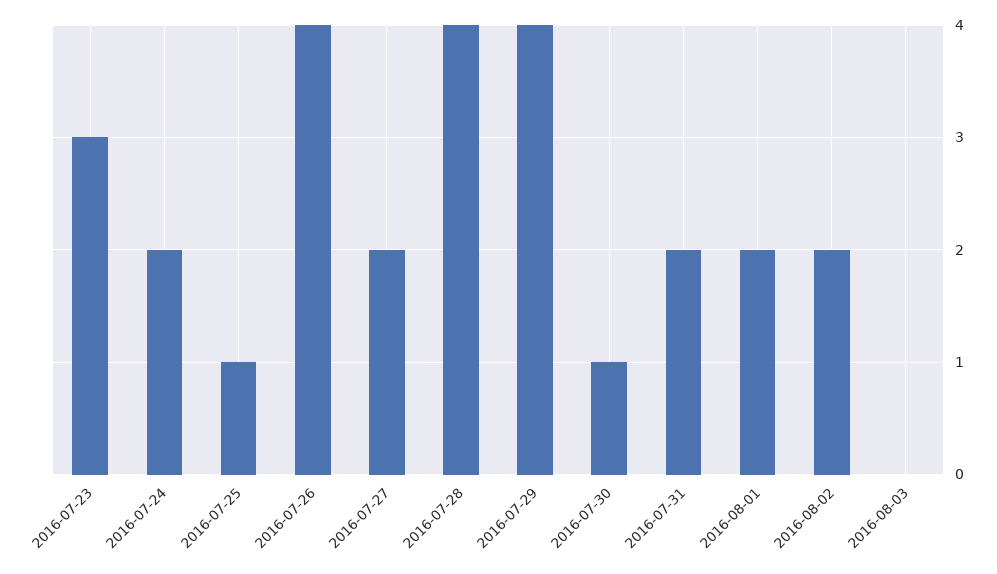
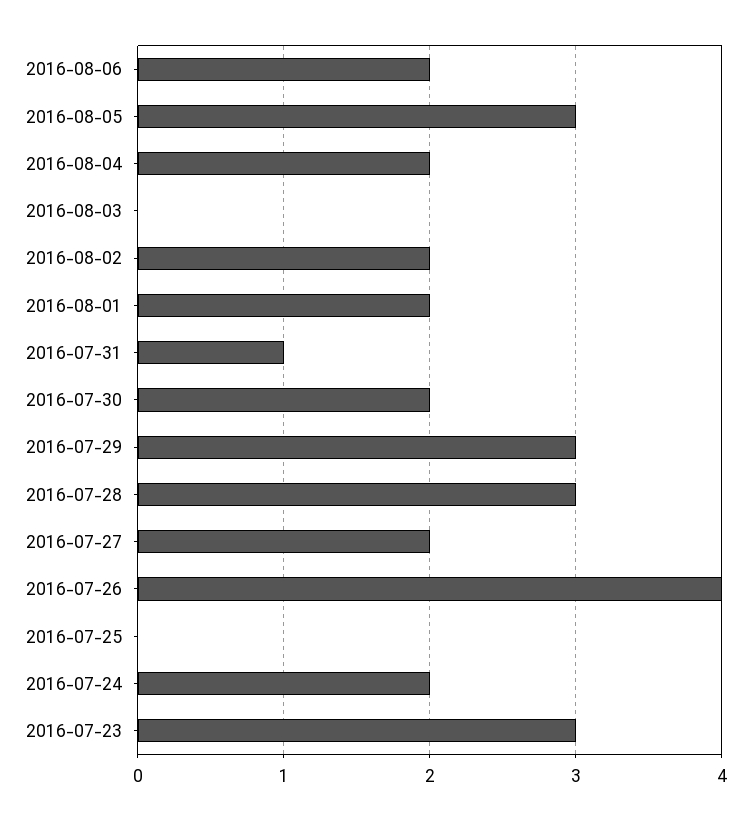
2016-07-25: 1 -> 0
2016-07-28: 4 -> 3
2016-07-29: 4 -> 3
2016-07-30: 1 -> 2
2016-07-31: 2 -> 1
2016-08-06: none -> 2
2016-08-05: none -> 3
2016-08-04: none -> 2

